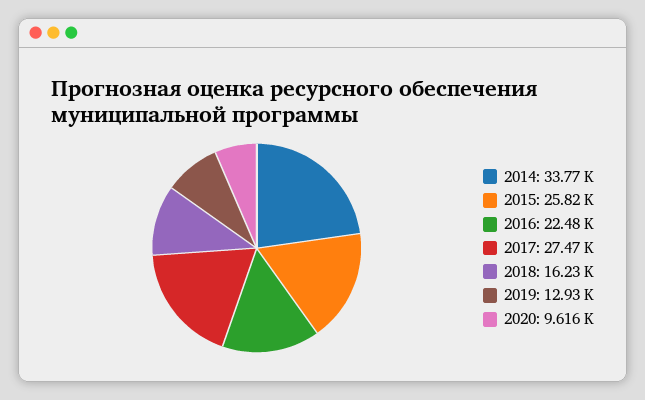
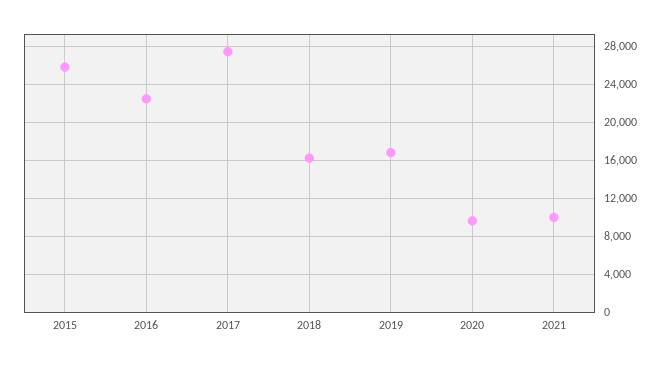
2014: 33770 -> none
2019: 12930 -> 17000
2021: none -> 10000

